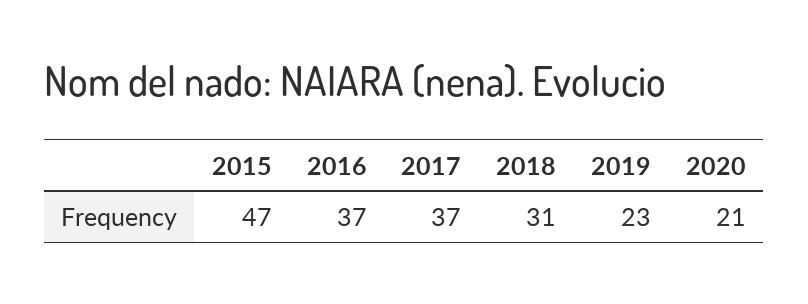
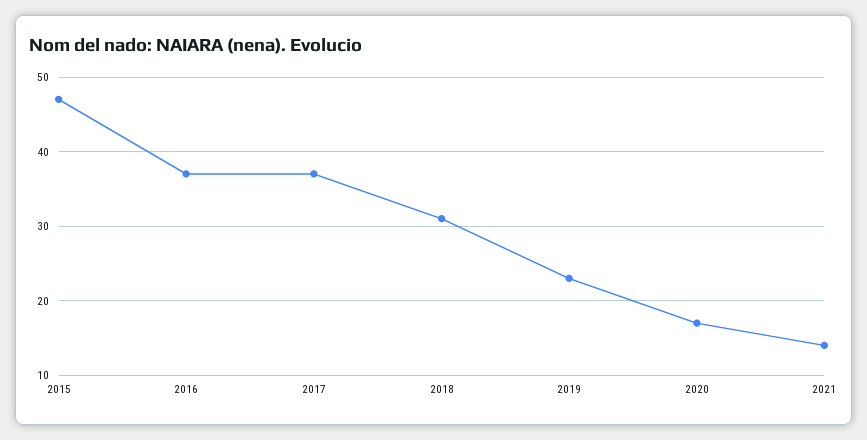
2020: 21 -> 17
2021: none -> 14

